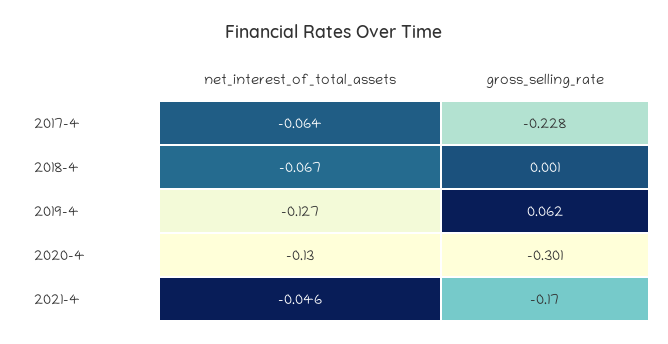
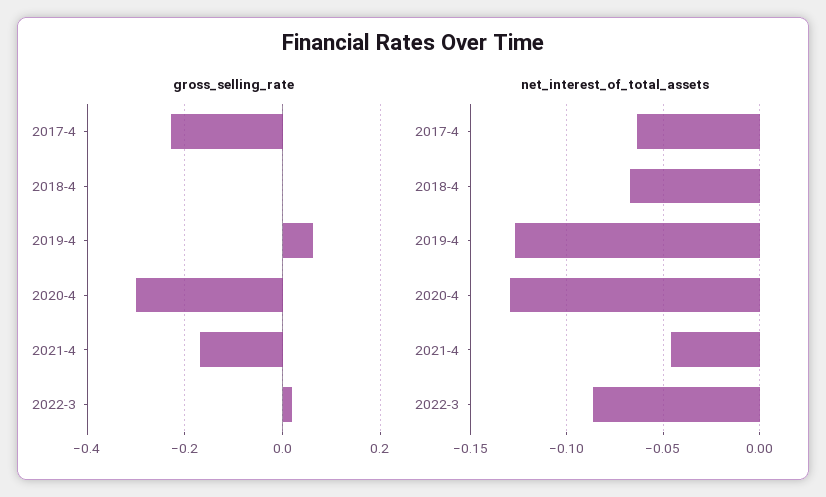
gross_selling_rate, 2022-3: none -> 0.02
net_interest_of_total_assets, 2022-3: none -> -0.085

